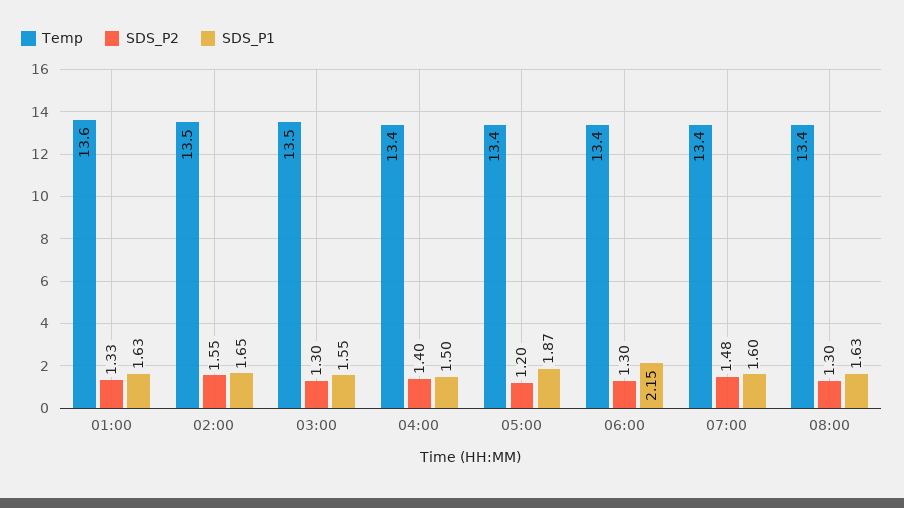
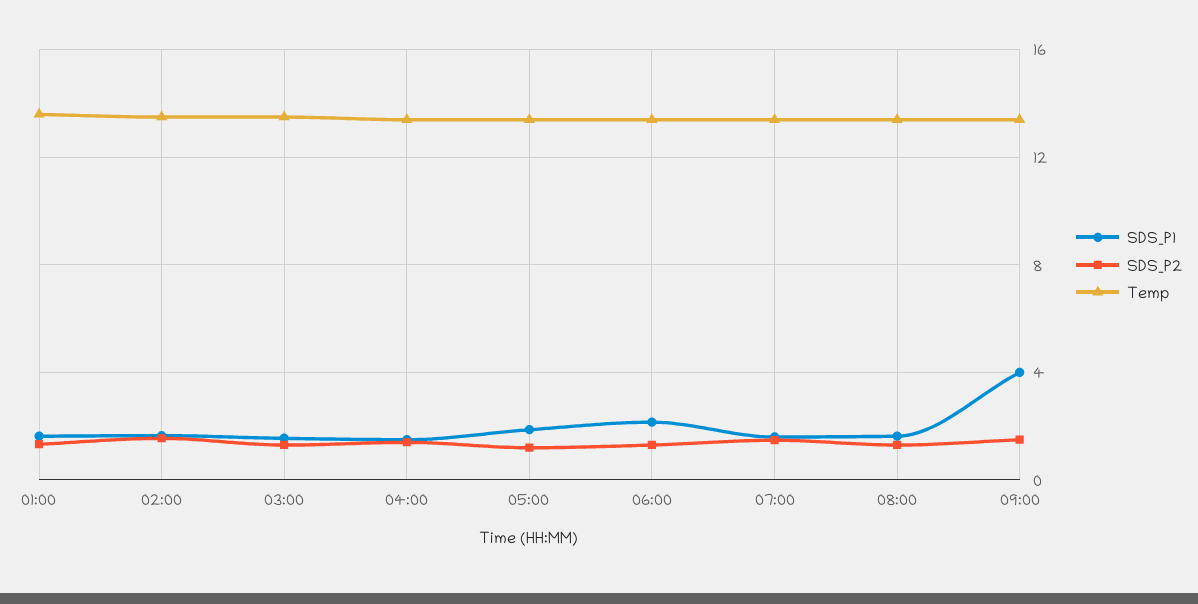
SDS_P1, 09:00: none -> 4
SDS_P2, 09:00: none -> 1.5
Temp, 09:00: none -> 13.5

